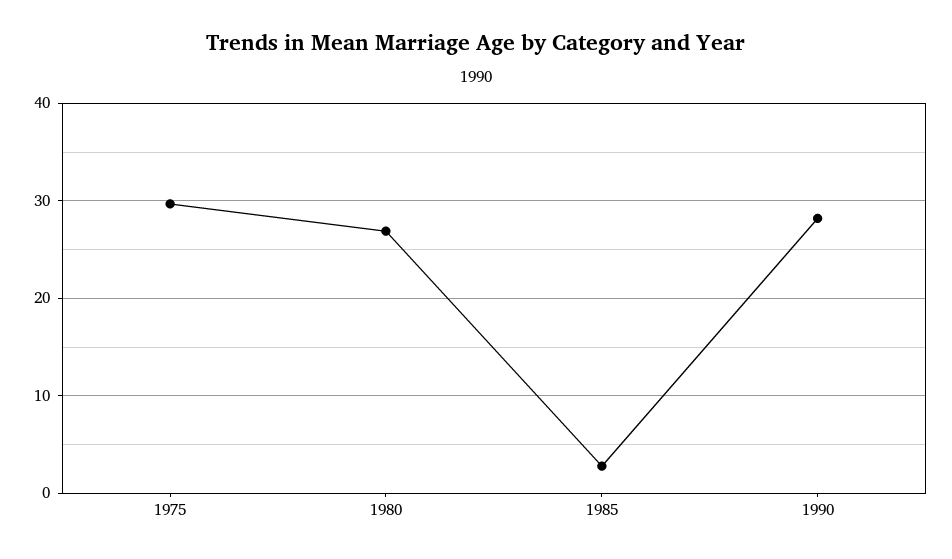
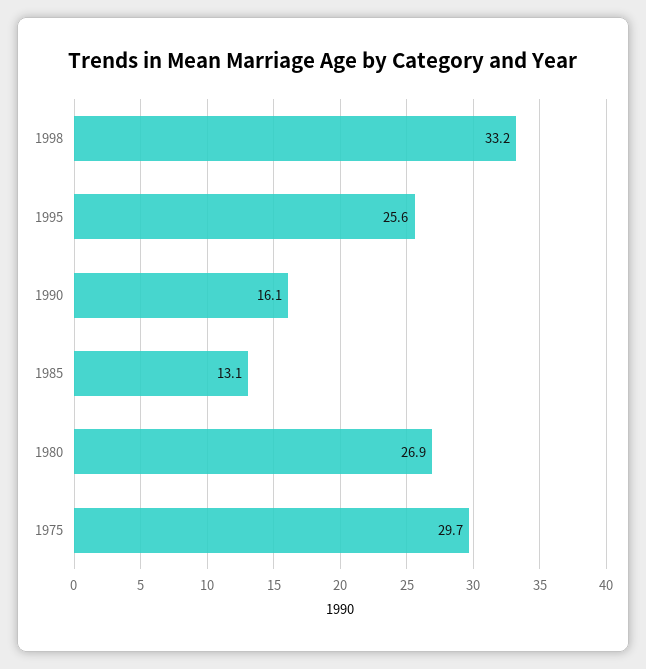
1985: 3 -> 13.1
1990: 28 -> 16.1
1998: none -> 33.2
1995: none -> 25.6

